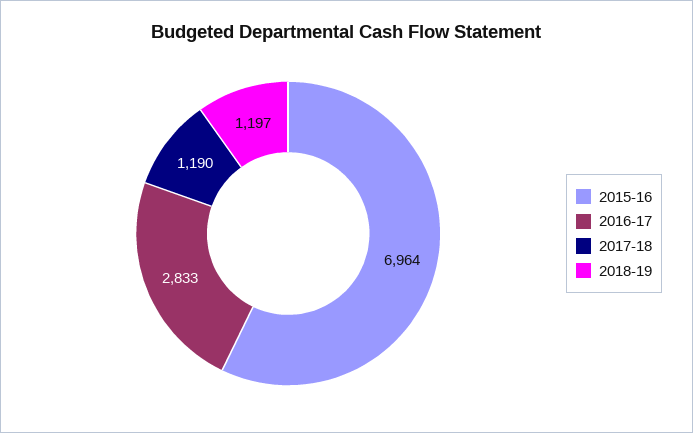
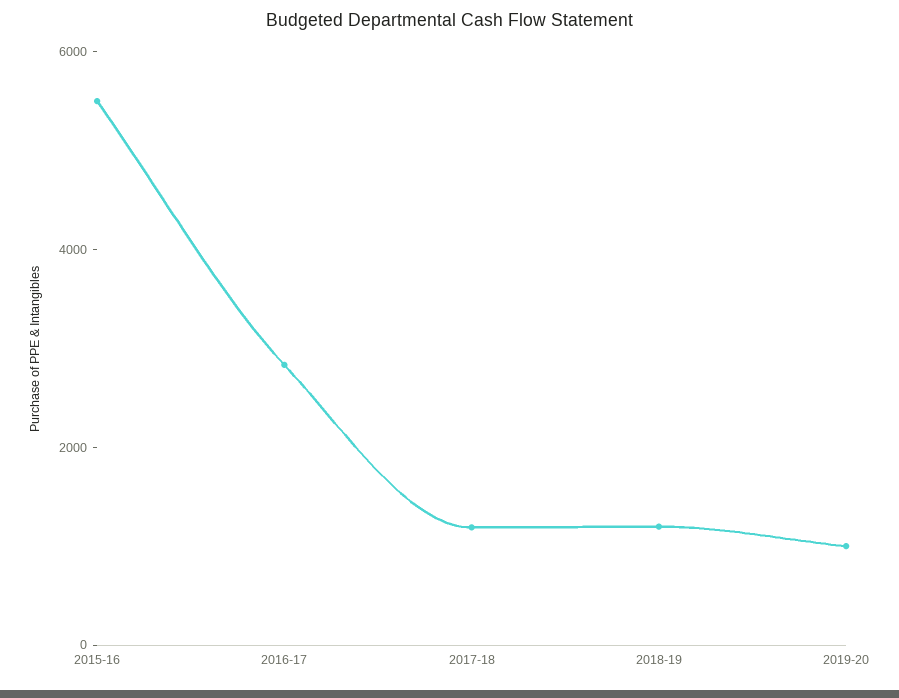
2015-16: 6964 -> 5500
2019-20: none -> 1000

